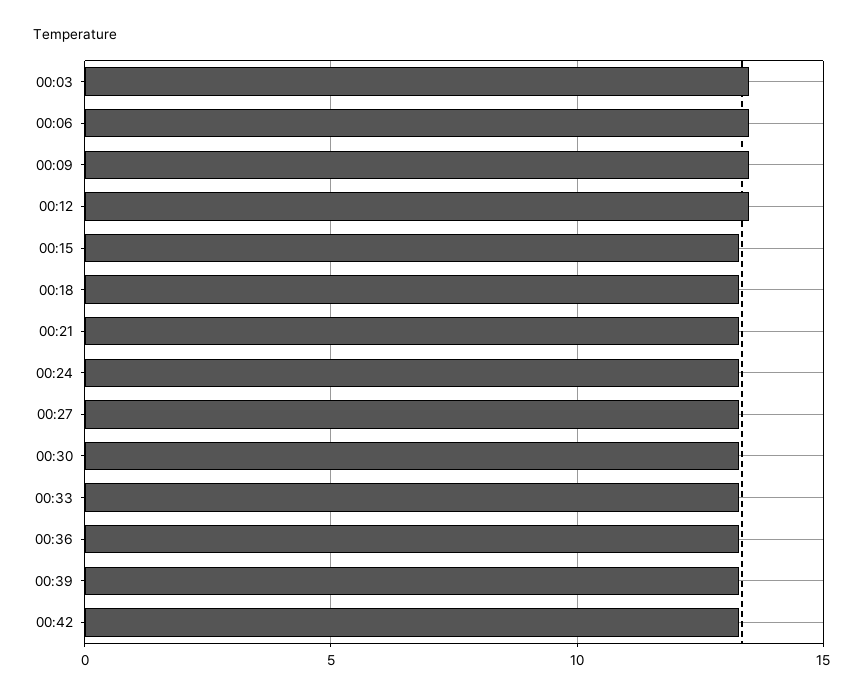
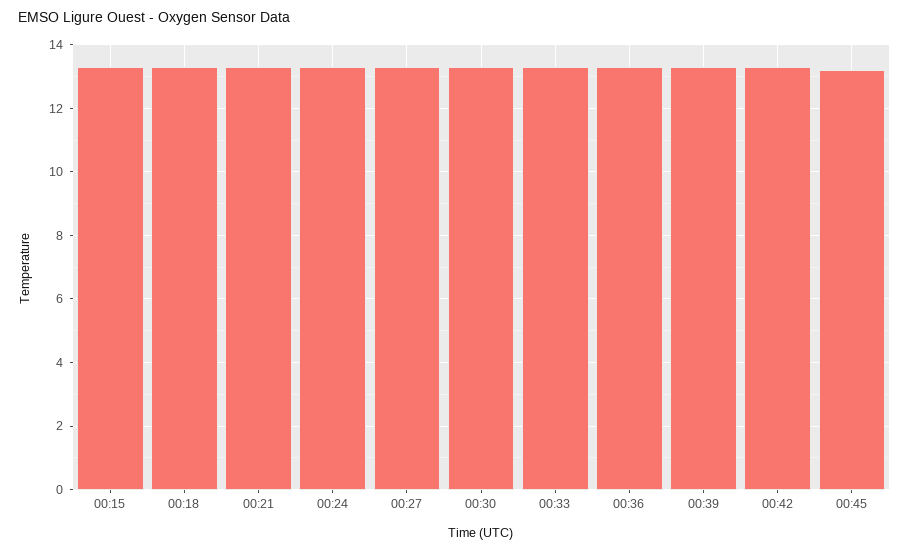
00:03: 13.5 -> none
00:06: 13.5 -> none
00:09: 13.5 -> none
00:12: 13.5 -> none
00:45: none -> 13.2

